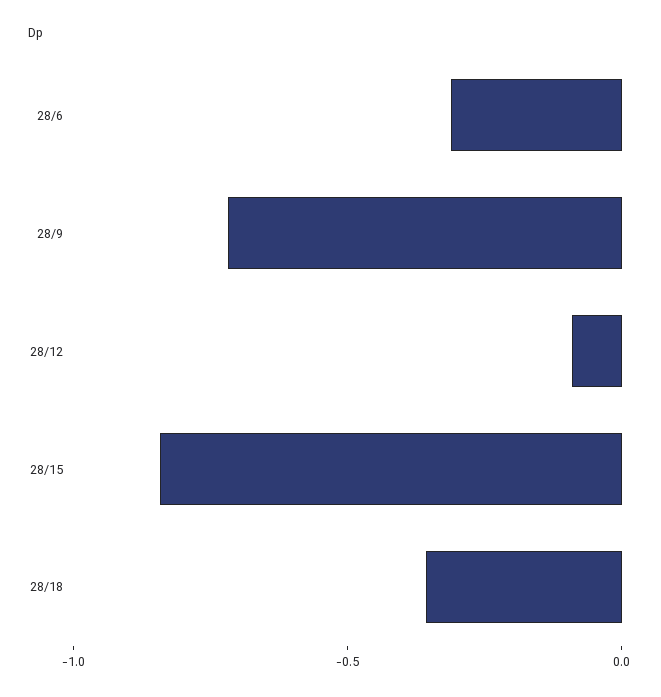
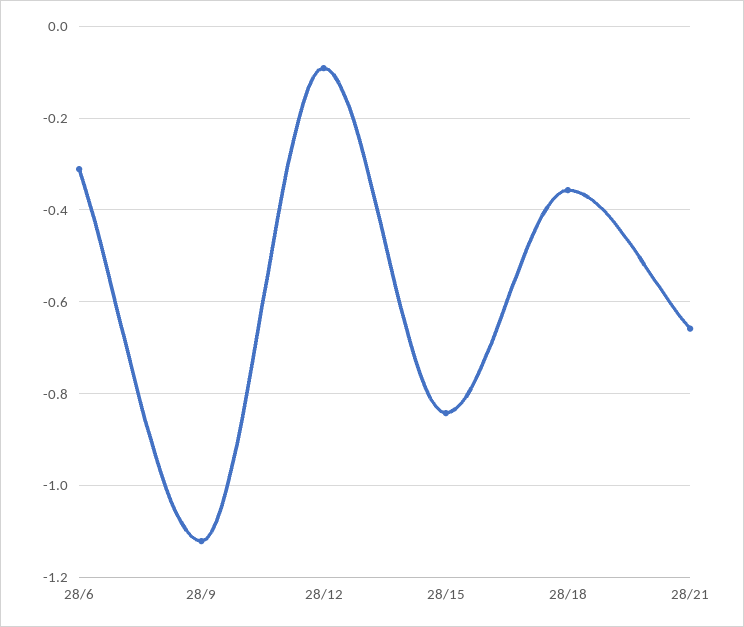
28/9: -0.7 -> -1.12
28/21: none -> -0.66

